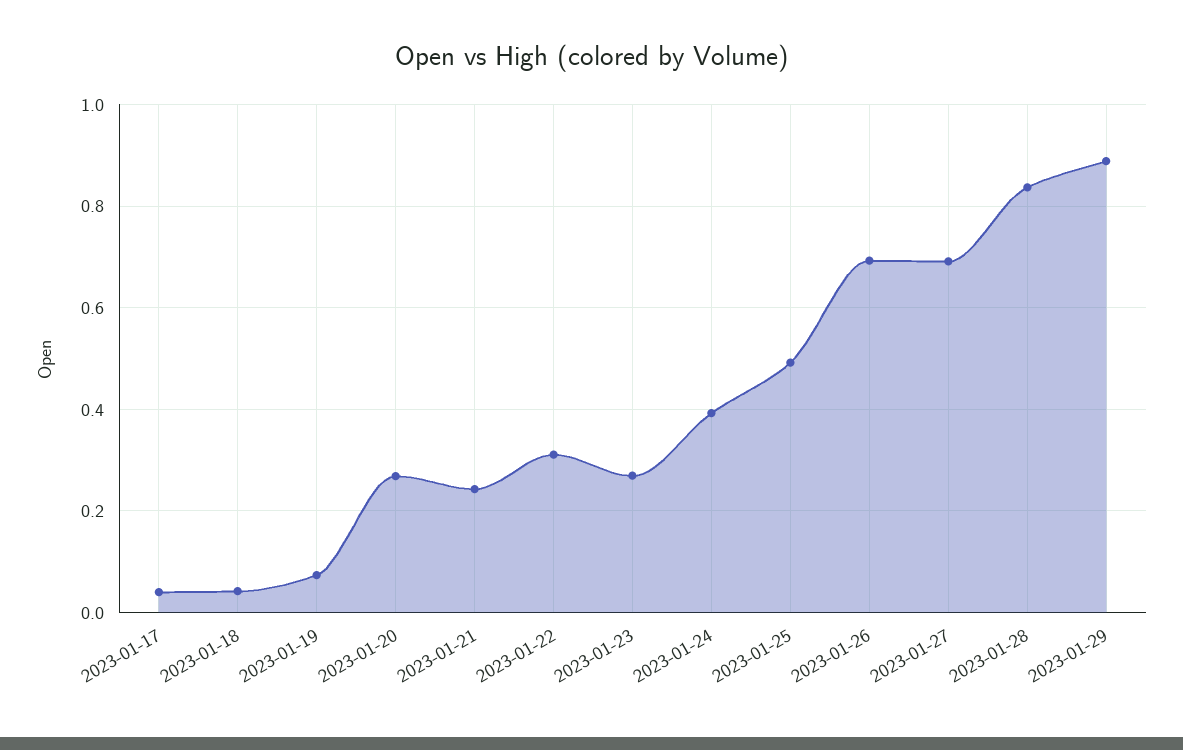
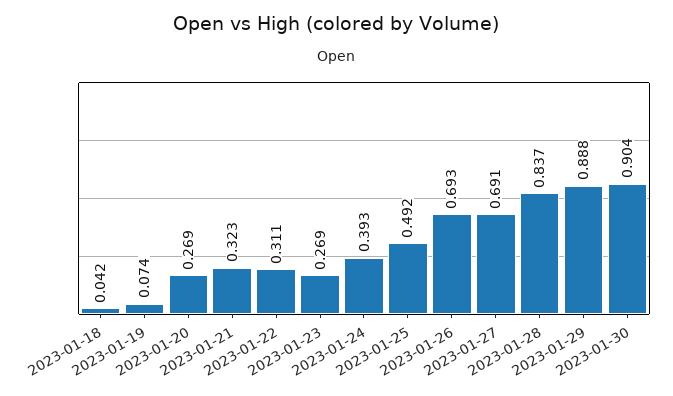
2023-01-17: 0.04 -> none
2023-01-21: 0.24 -> 0.323
2023-01-30: none -> 0.904

